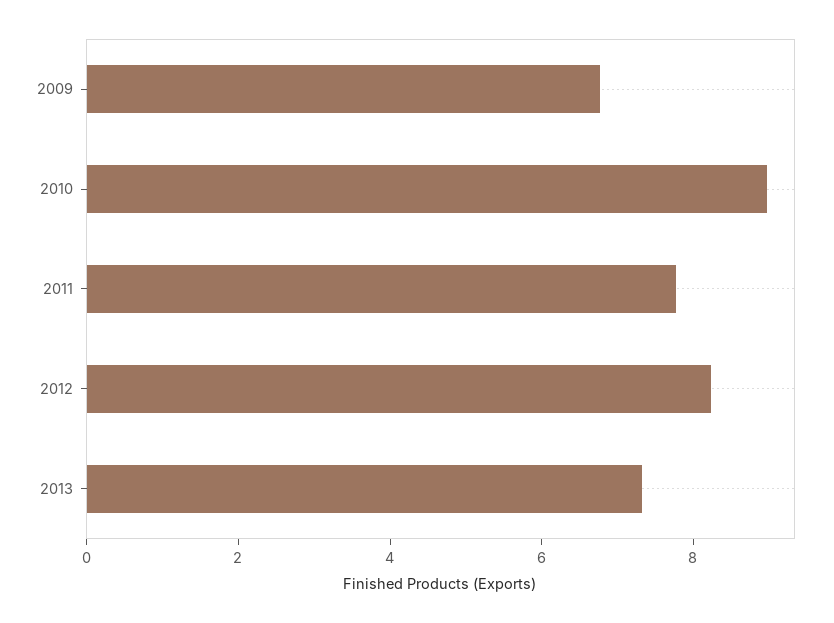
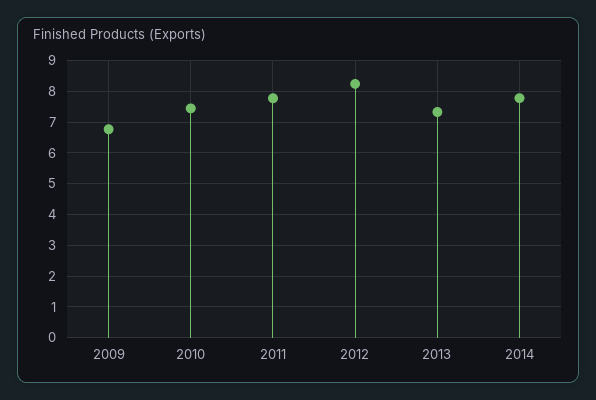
2010: 9 -> 7.4
2014: none -> 7.8

